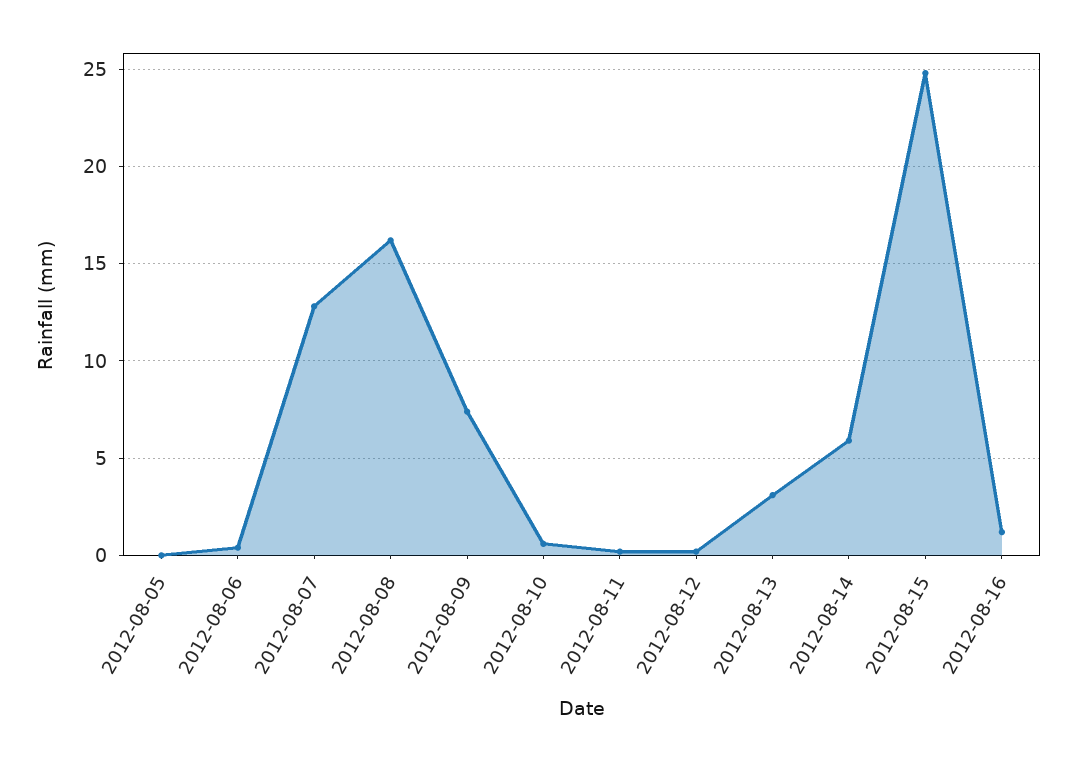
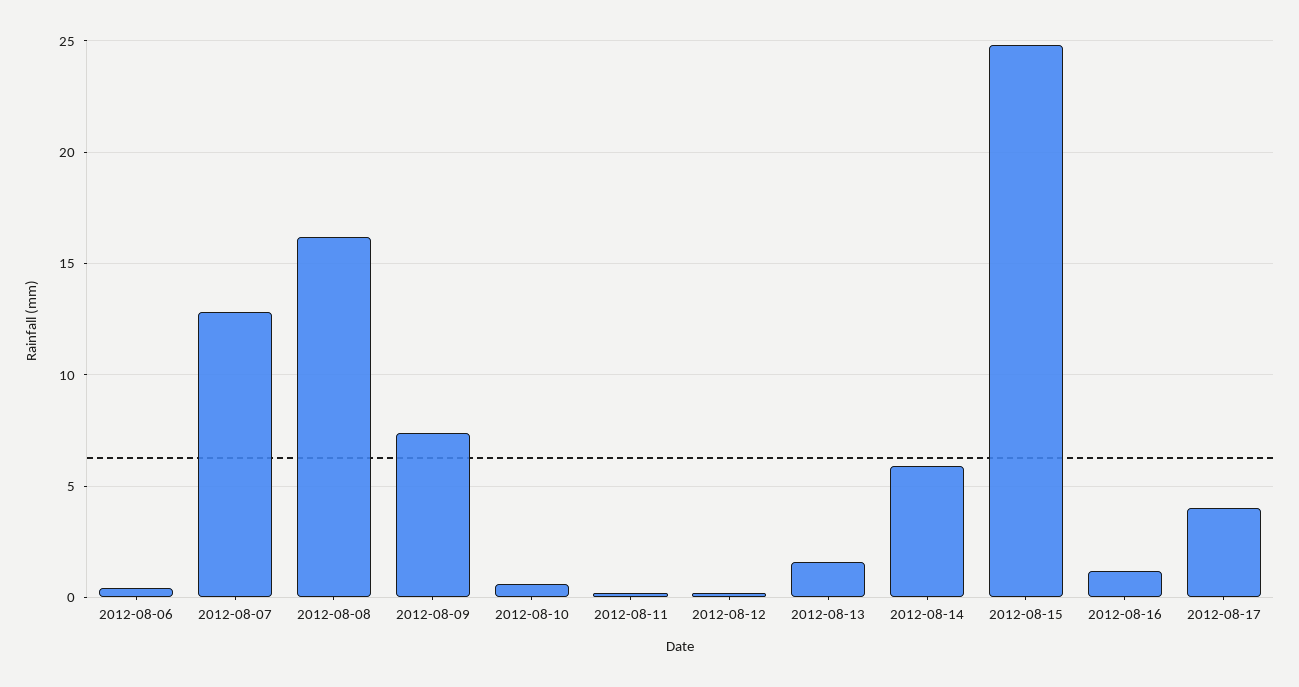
2012-08-05: 0 -> none
2012-08-13: 3 -> 1.5
2012-08-17: none -> 4

